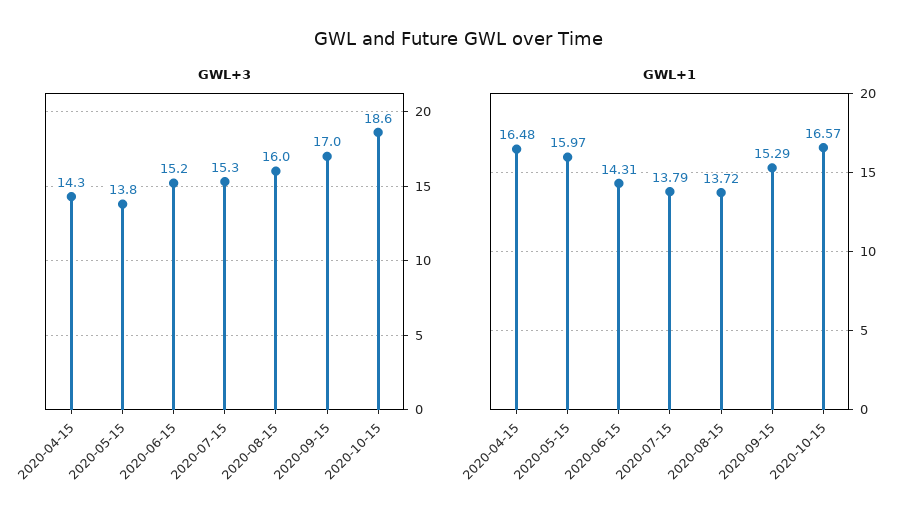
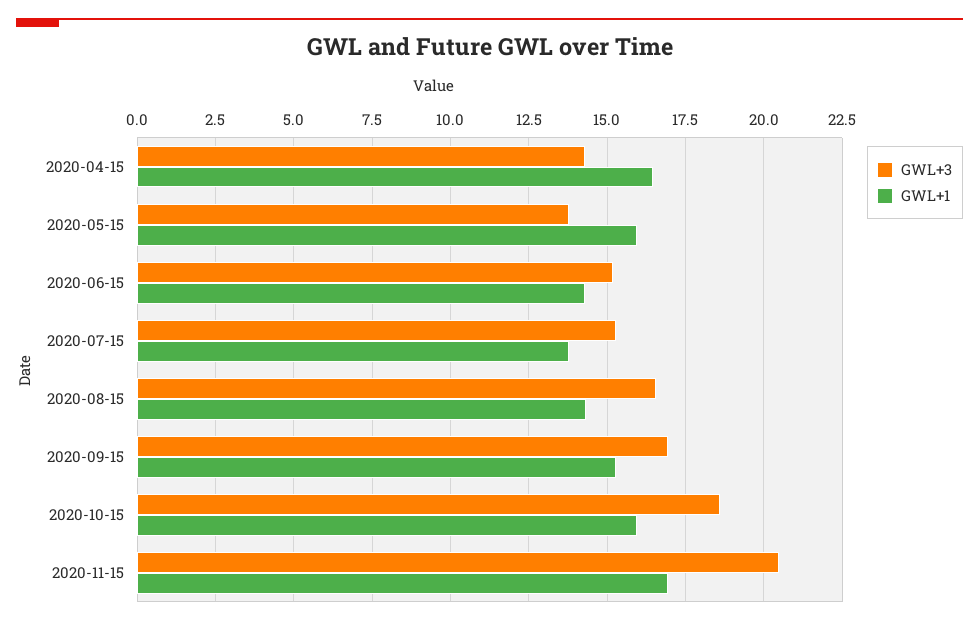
GWL+3, 2020-08-15: 16 -> 16.5
GWL+1, 2020-08-15: 13.72 -> 14.25
GWL+1, 2020-10-15: 16.57 -> 16
GWL+3, 2020-11-15: none -> 20.5
GWL+1, 2020-11-15: none -> 17

